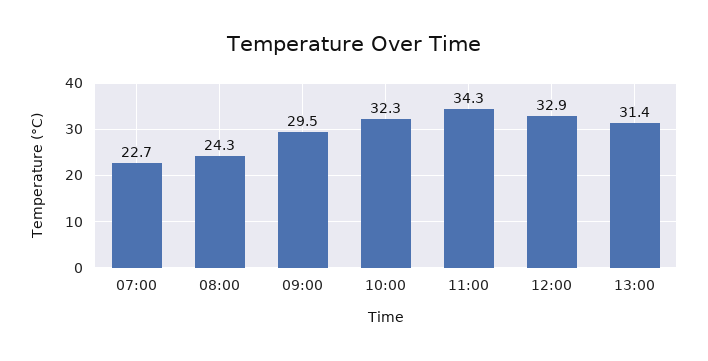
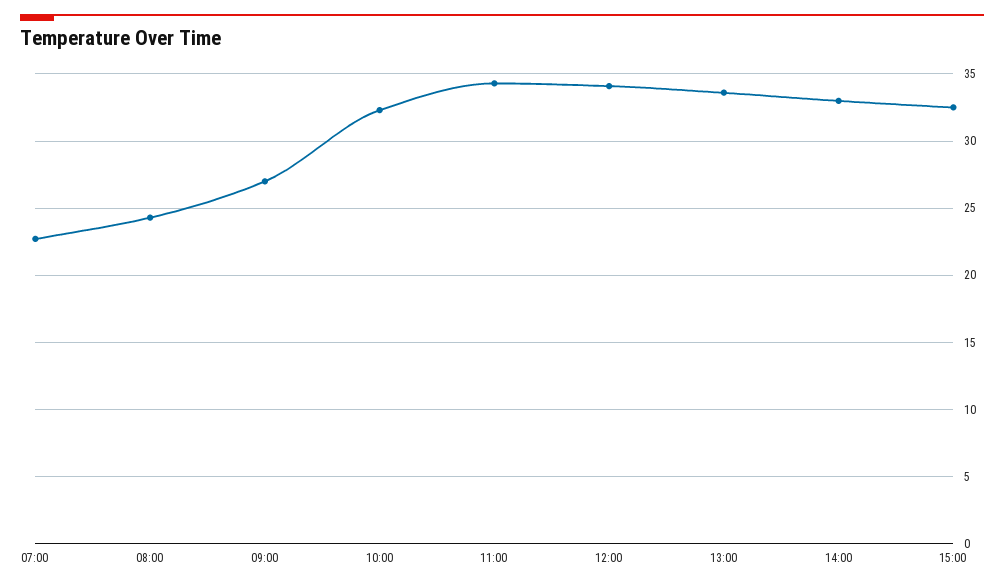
09:00: 29.5 -> 27
12:00: 32.9 -> 34
13:00: 31.4 -> 33.5
14:00: none -> 33
15:00: none -> 32.5

